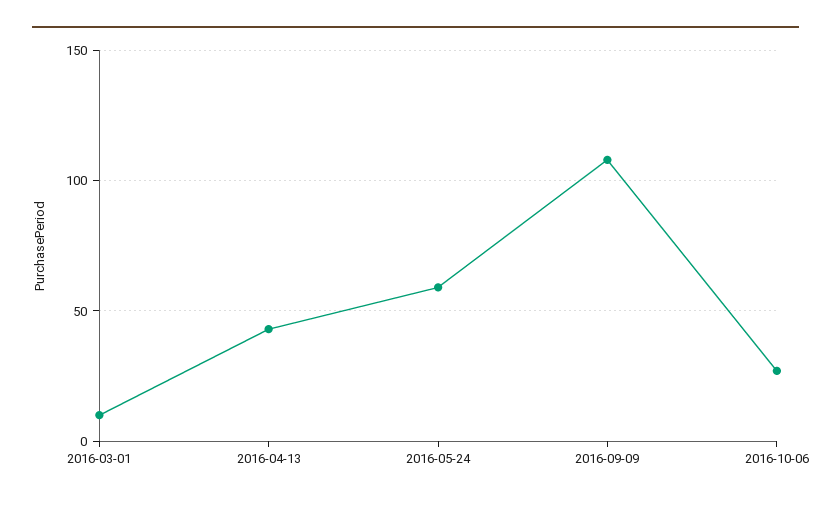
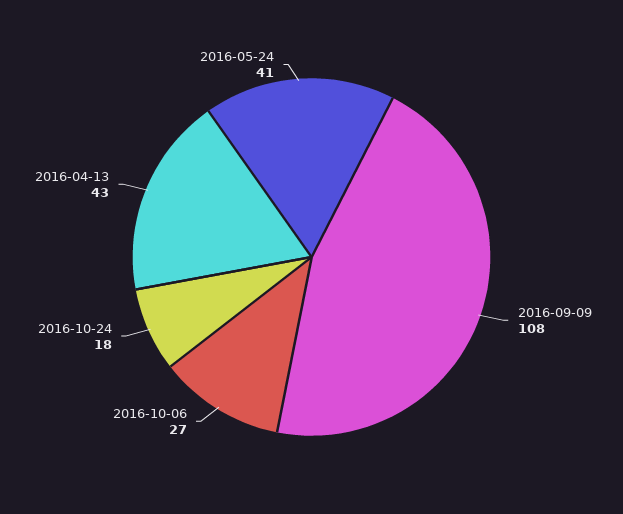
2016-03-01: 10 -> none
2016-05-24: 60 -> 41
2016-10-24: none -> 18

